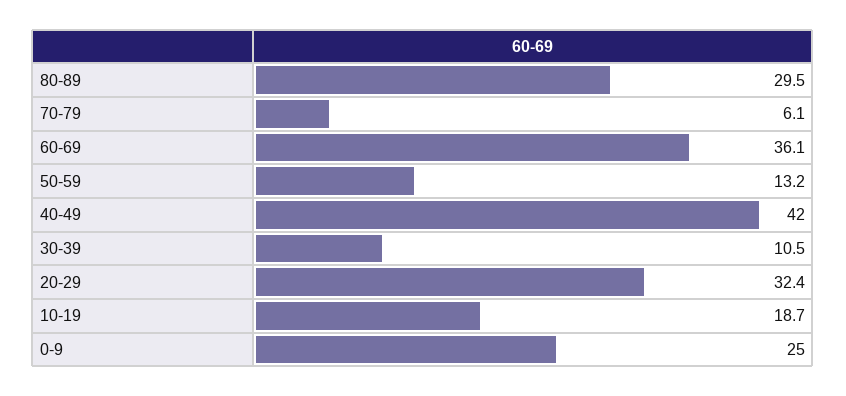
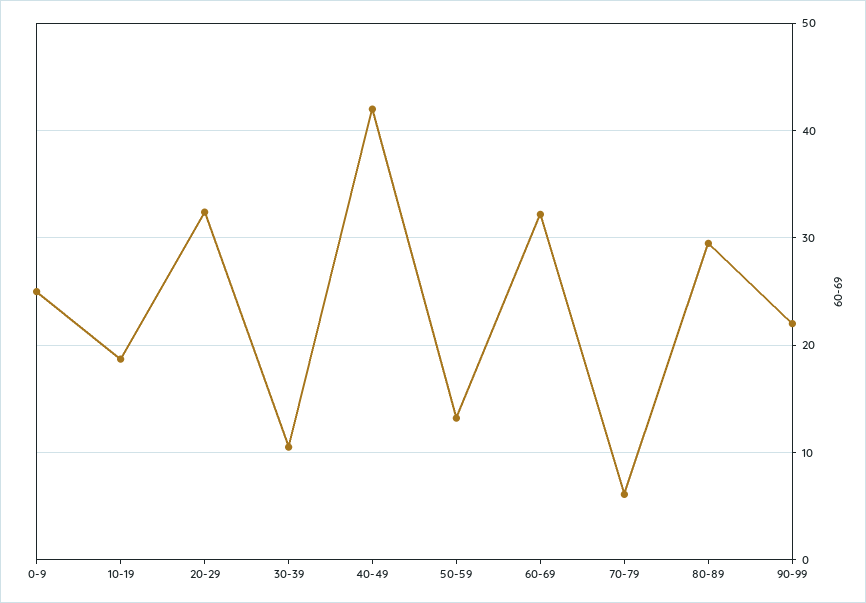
60-69: 36.1 -> 32
90-99: none -> 22

